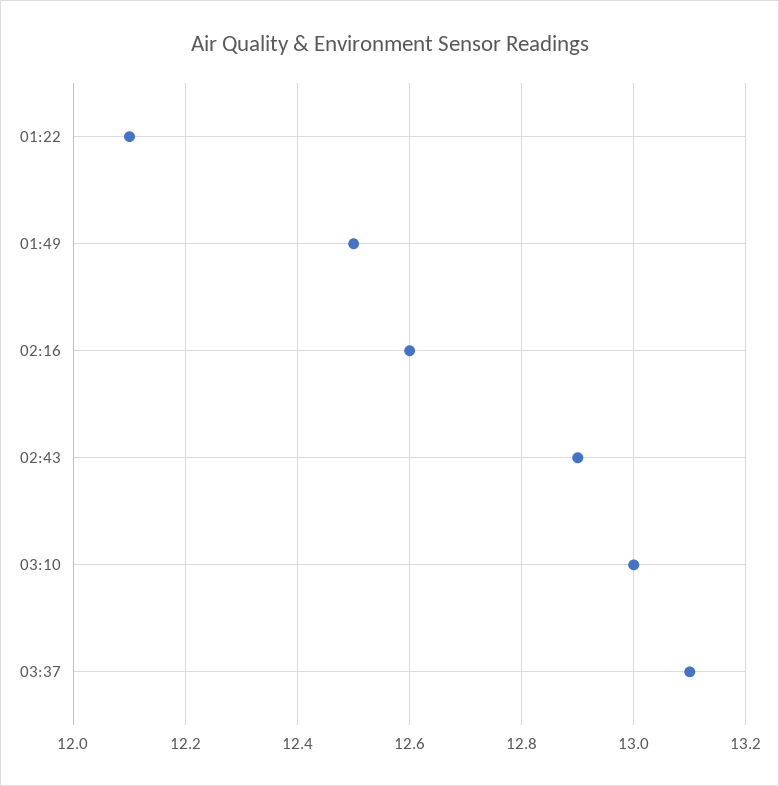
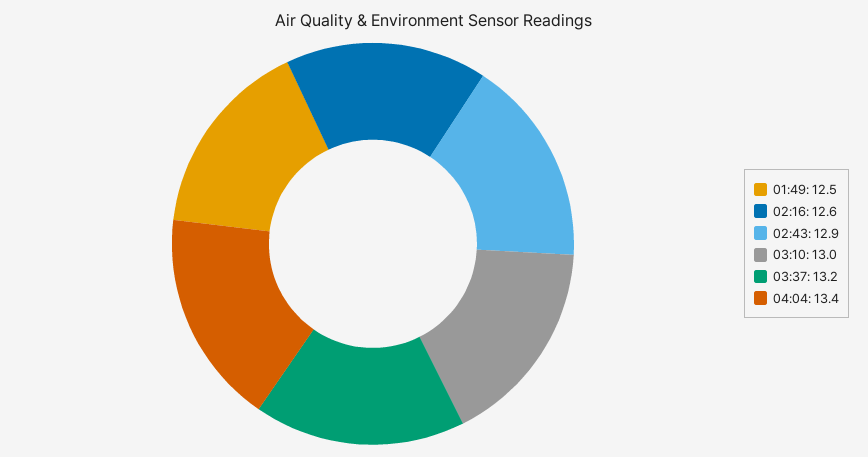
01:22: 12.1 -> none
03:37: 13.1 -> 13.2
04:04: none -> 13.4

